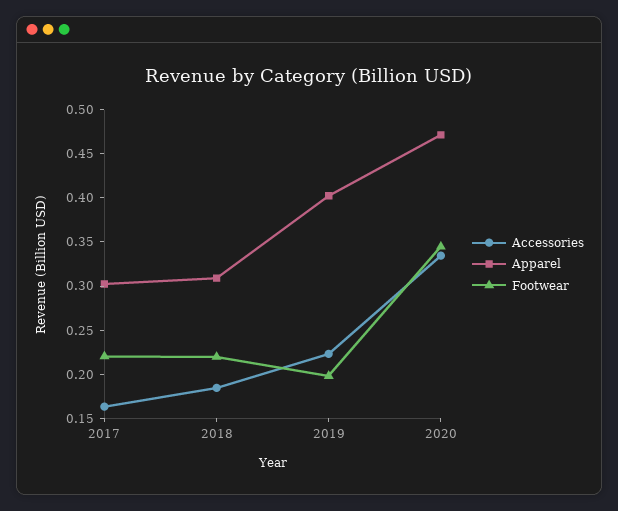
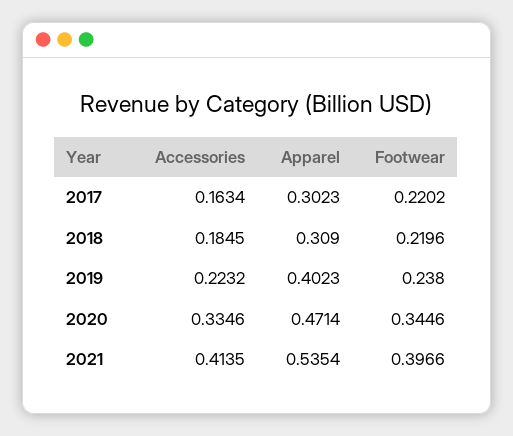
Footwear, 2019: 0.2 -> 0.238
Accessories, 2021: none -> 0.4135
Apparel, 2021: none -> 0.5354
Footwear, 2021: none -> 0.3966

